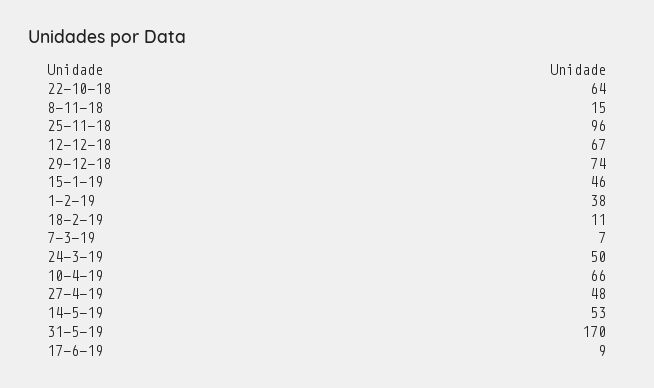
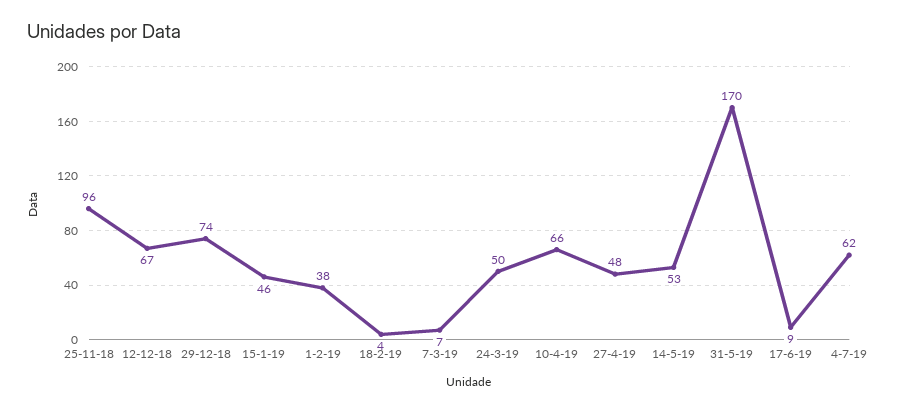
22-10-18: 64 -> none
8-11-18: 15 -> none
18-2-19: 11 -> 4
4-7-19: none -> 62

